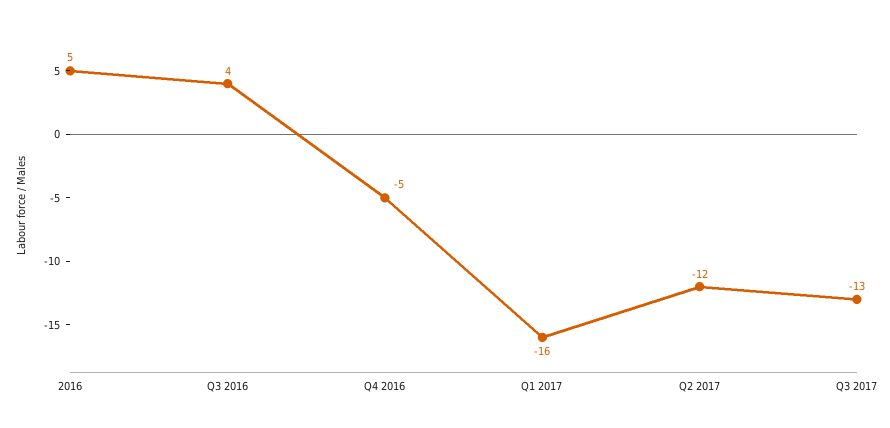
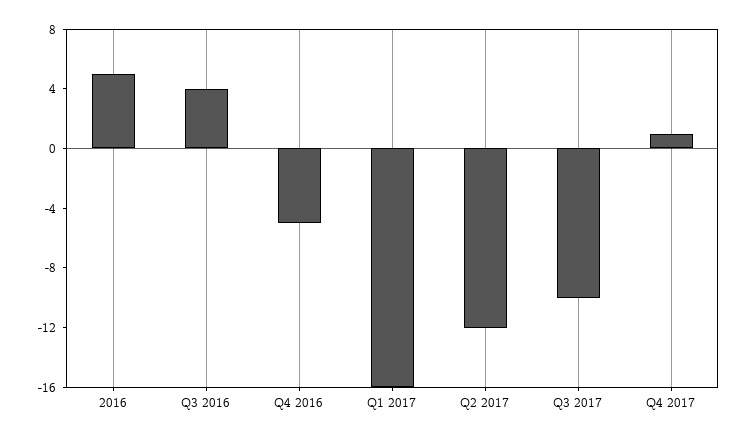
Q3 2017: -13 -> -10
Q4 2017: none -> 1

